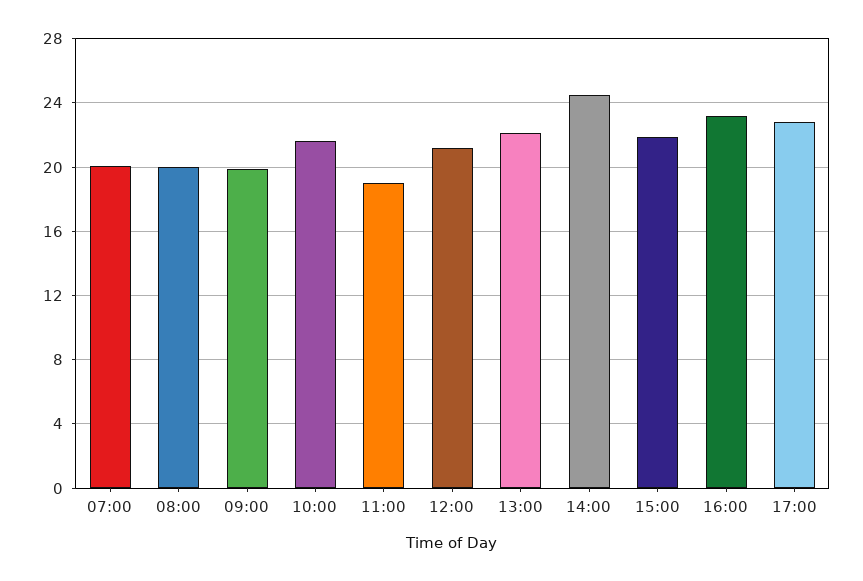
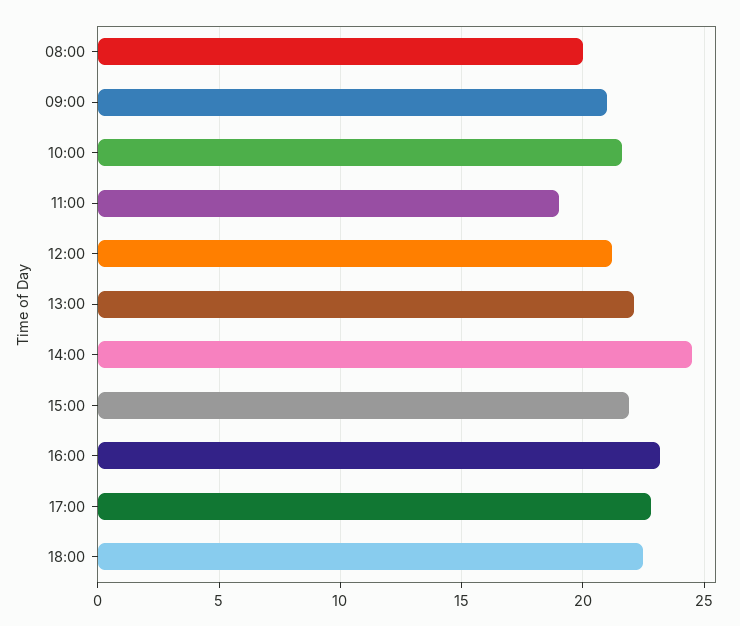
07:00: 20 -> none
09:00: 20 -> 21
18:00: none -> 22.5

